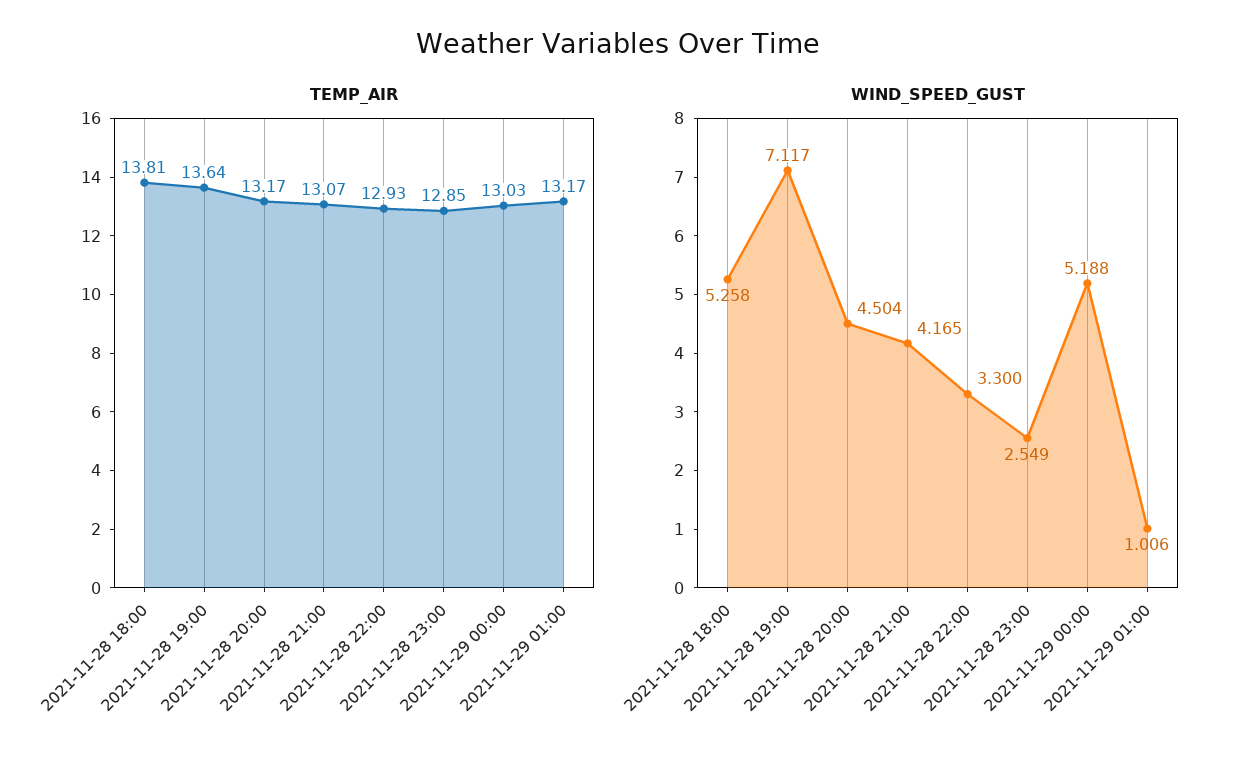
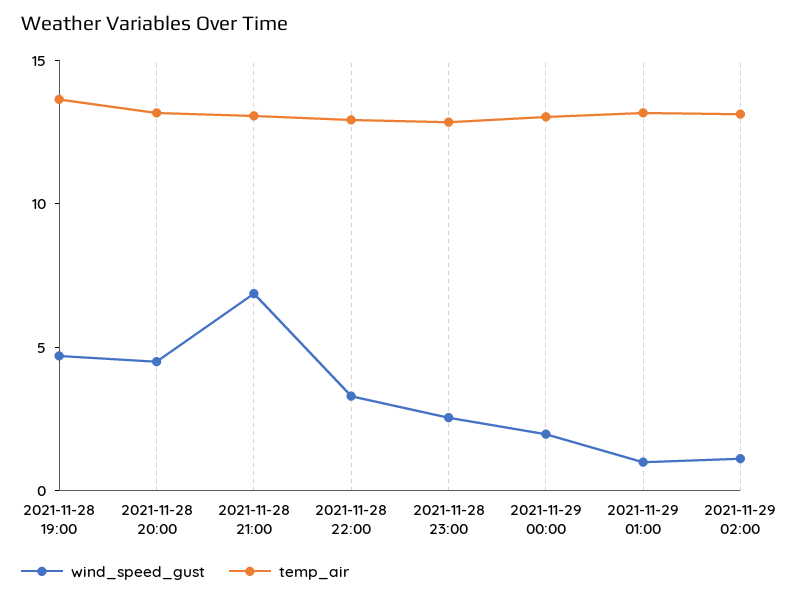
TEMP_AIR, 2021-11-28 18:00: 13.81 -> none
WIND_SPEED_GUST, 2021-11-28 18:00: 5.258 -> none
WIND_SPEED_GUST, 2021-11-28 19:00: 7.117 -> 5
WIND_SPEED_GUST, 2021-11-28 21:00: 4.165 -> 7
WIND_SPEED_GUST, 2021-11-29 00:00: 5.188 -> 2
WIND_SPEED_GUST, 2021-11-29 02:00: none -> 1
TEMP_AIR, 2021-11-29 02:00: none -> 13

